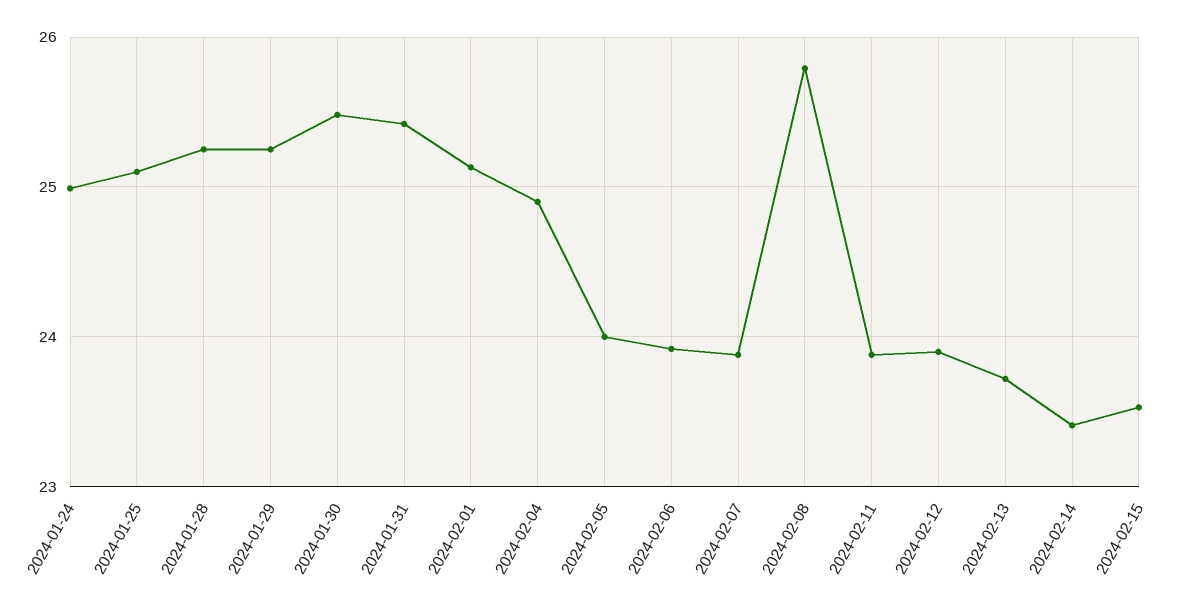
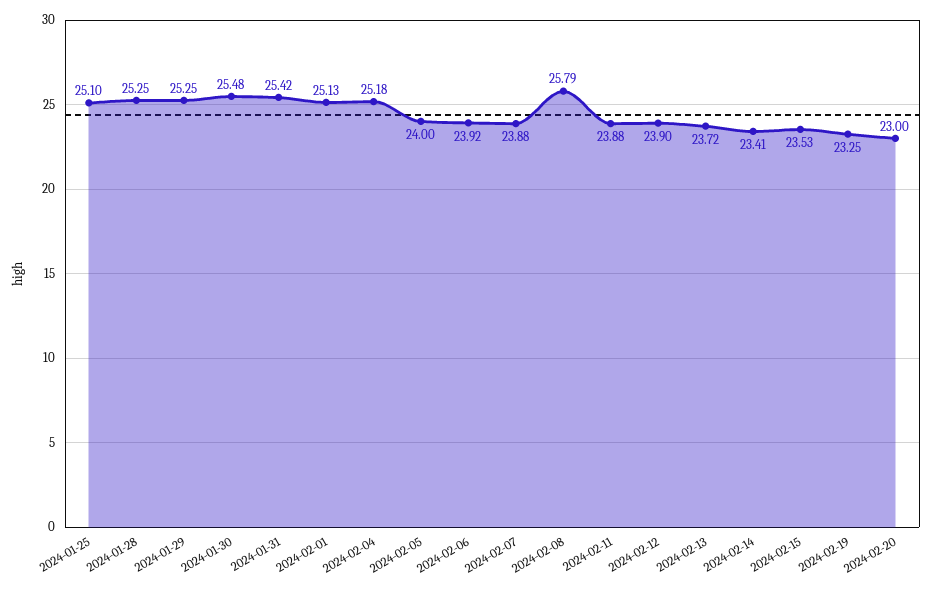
2024-01-24: 25 -> none
2024-02-04: 24.9 -> 25.18
2024-02-19: none -> 23.25
2024-02-20: none -> 23

